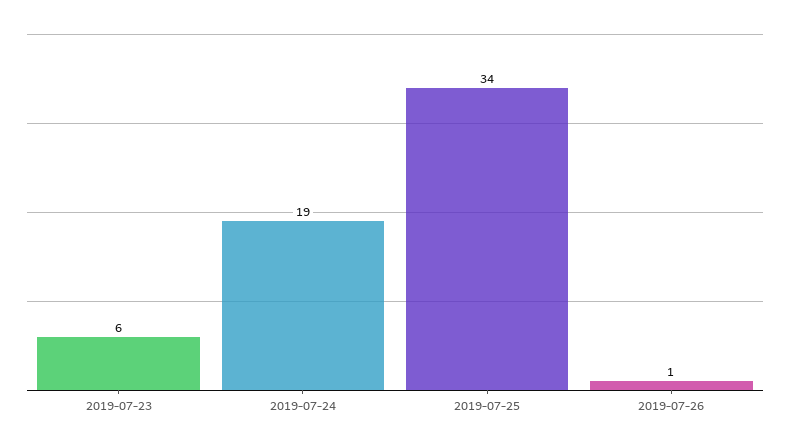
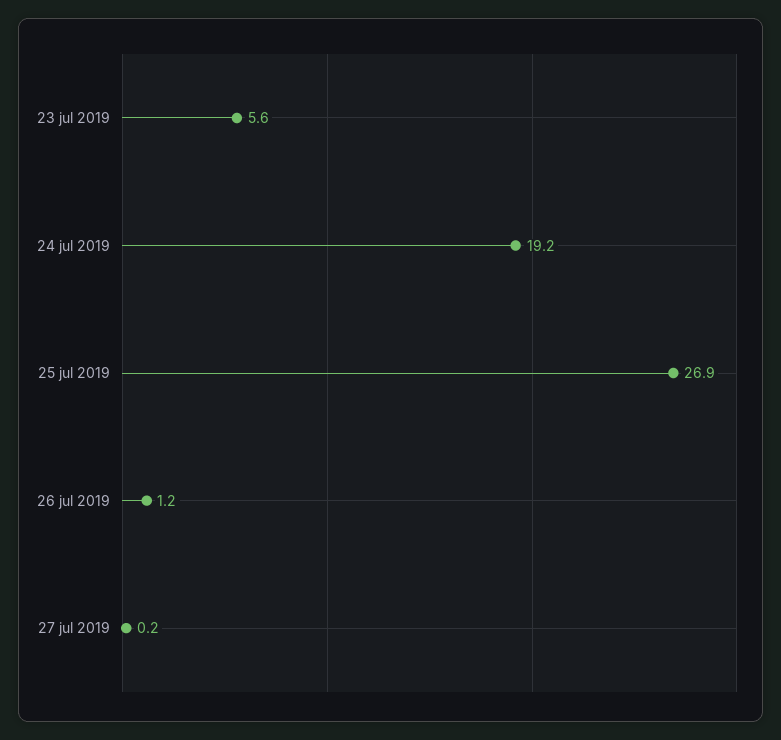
2019-07-25: 34 -> 26.9
27 jul 2019: none -> 0.2

